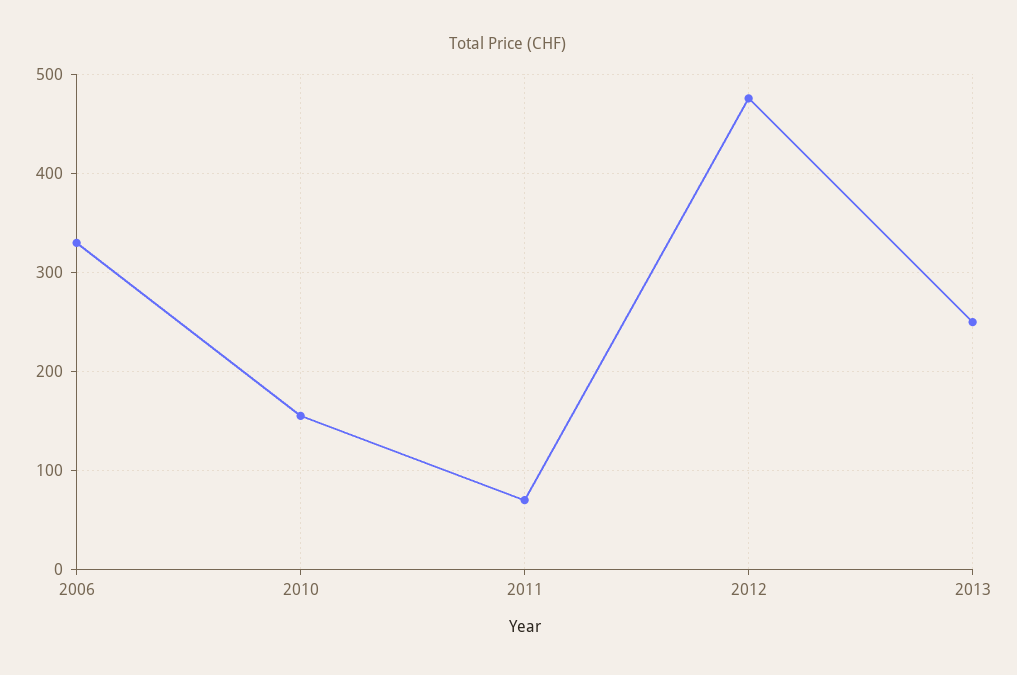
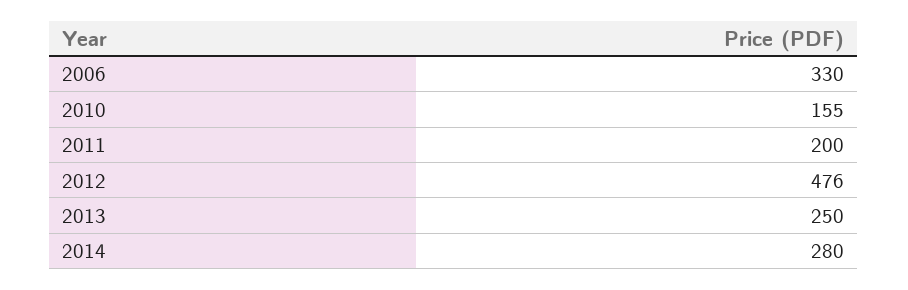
2011: 70 -> 200
2014: none -> 280

